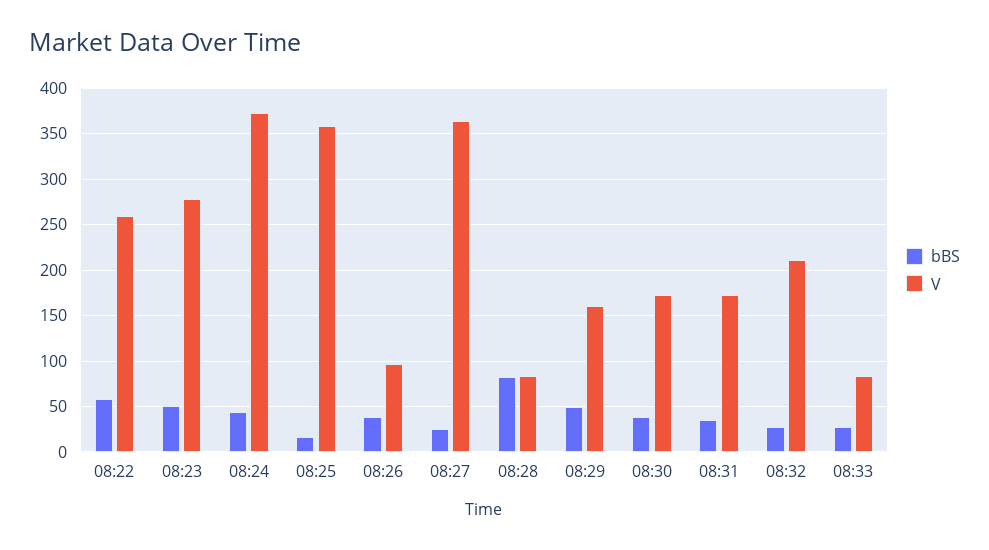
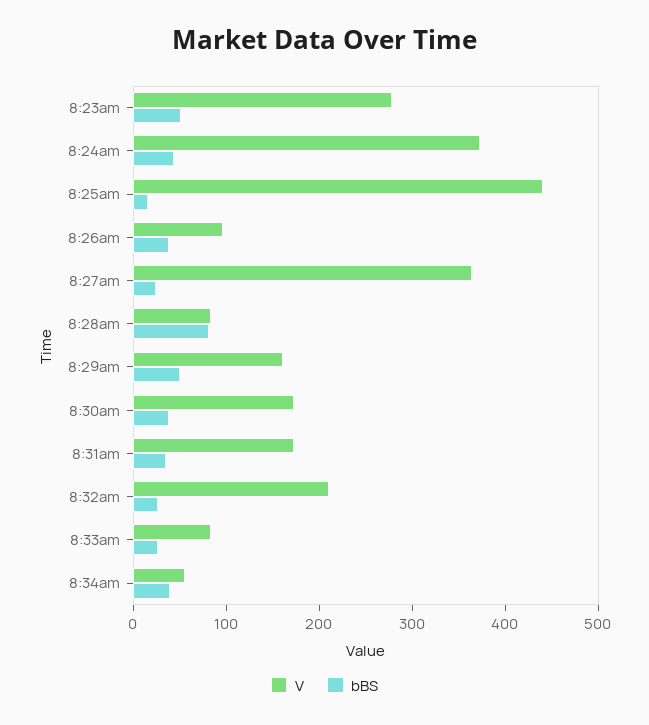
bBS, 08:22: 60 -> none
V, 08:22: 260 -> none
V, 08:25: 360 -> 440
V, 8:34am: none -> 60
bBS, 8:34am: none -> 40

